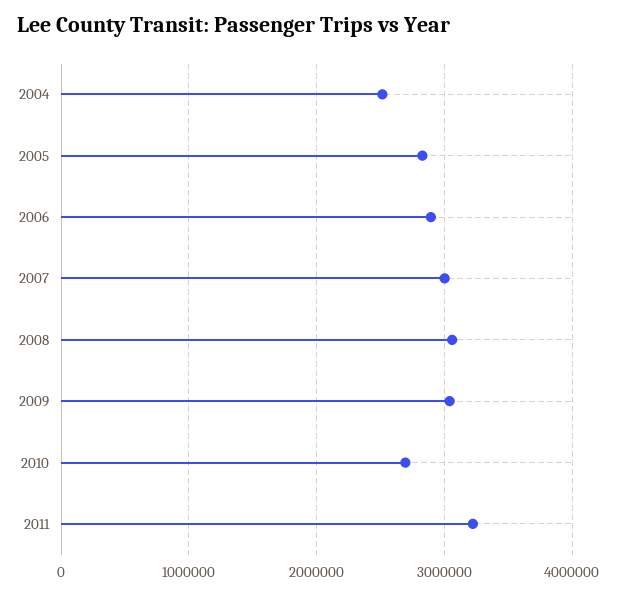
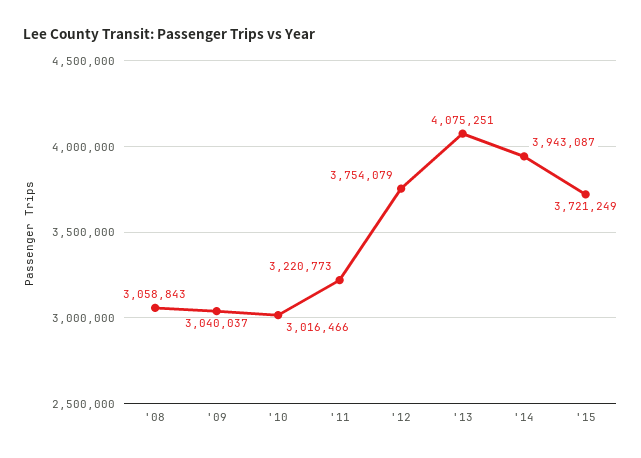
2004: 2500000 -> none
2005: 2800000 -> none
2006: 2900000 -> none
2007: 3000000 -> none
2010: 2700000 -> 3016466
'12: none -> 3754079
'13: none -> 4075251
'14: none -> 3943087
'15: none -> 3721249

